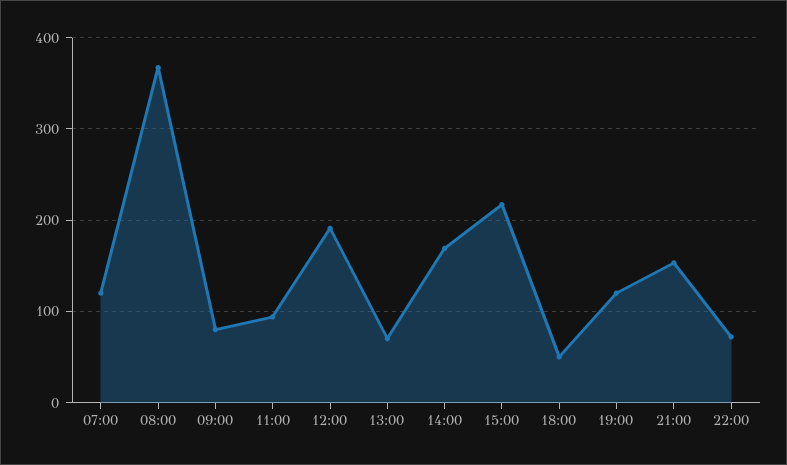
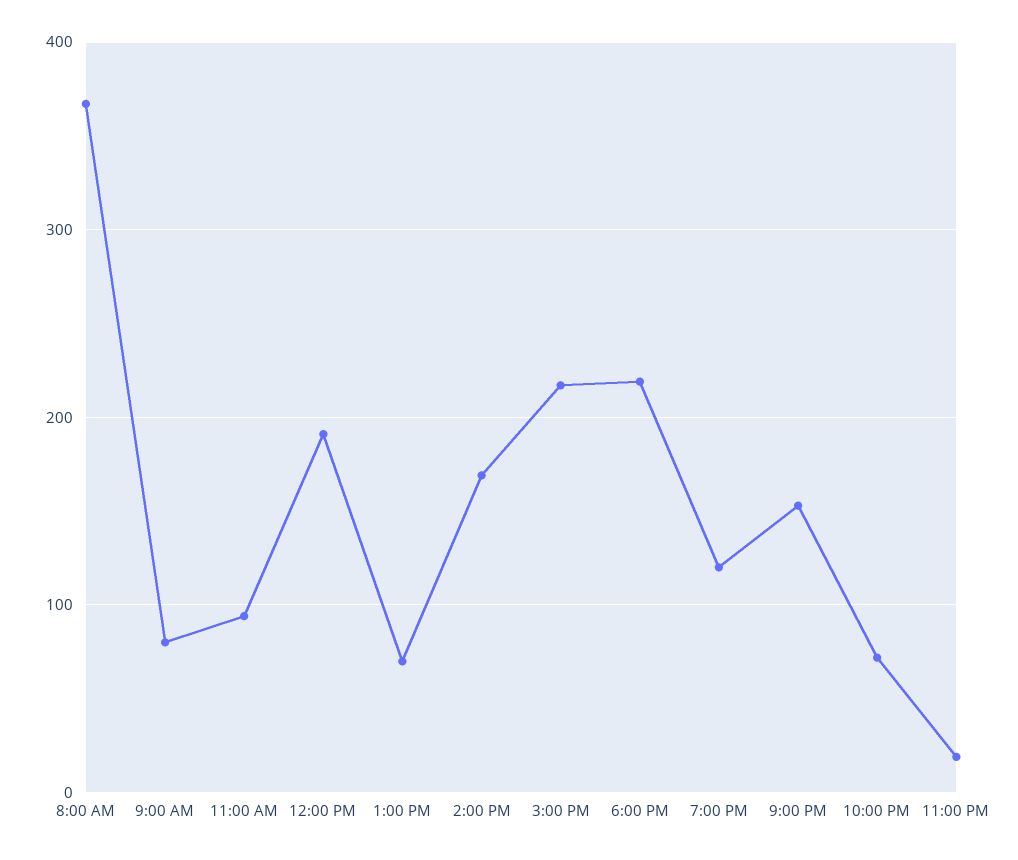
07:00: 120 -> none
18:00: 50 -> 220
11:00 PM: none -> 20

